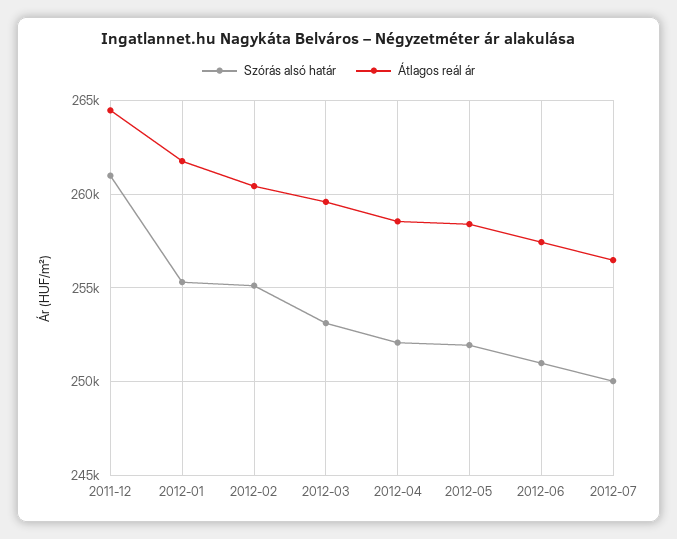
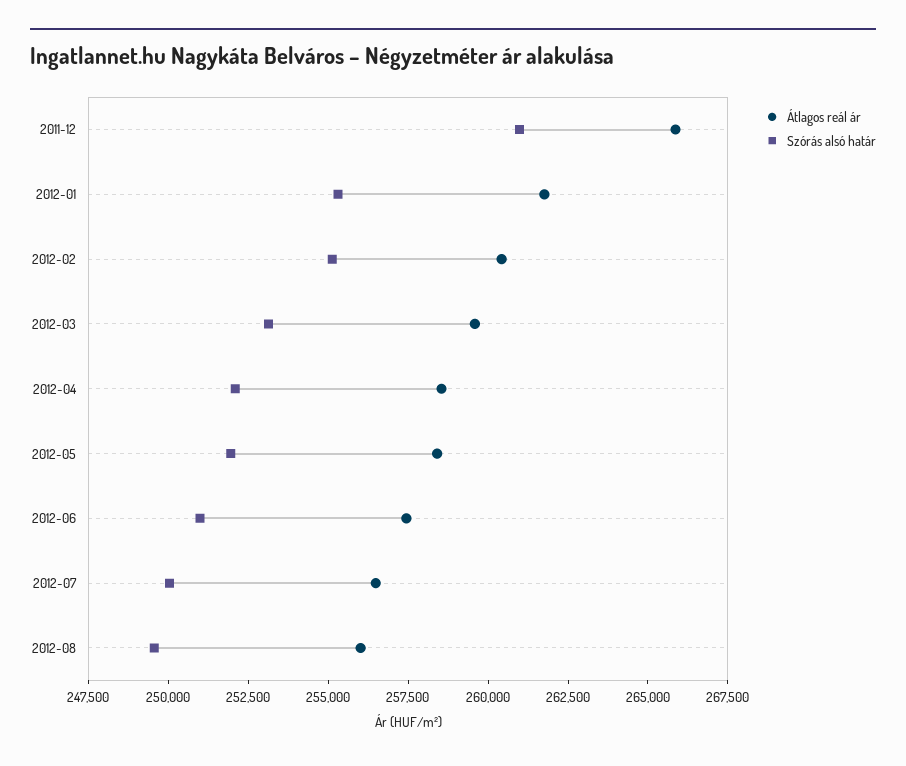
Átlagos reál ár, 2011-12: 264500 -> 266000
Átlagos reál ár, 2012-08: none -> 256000
Szórás alsó határ, 2012-08: none -> 249500

